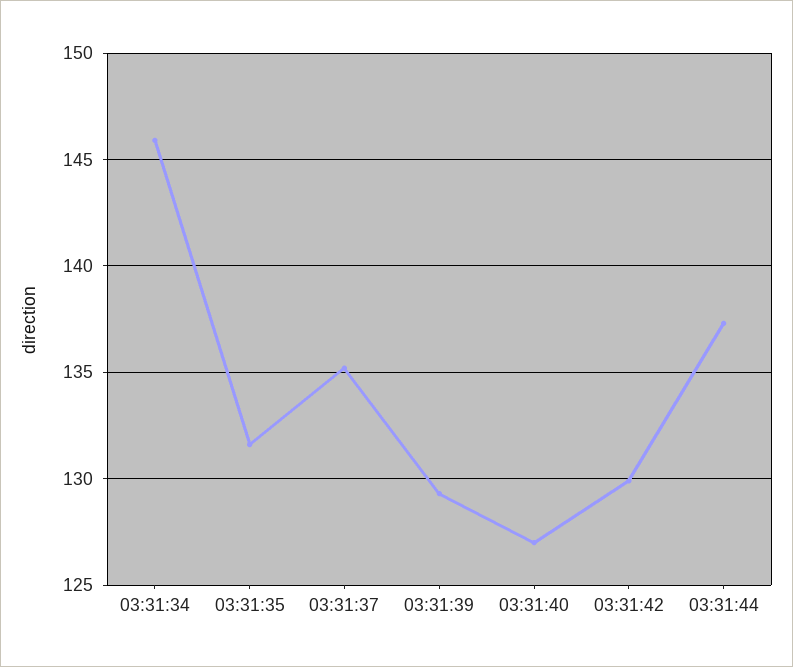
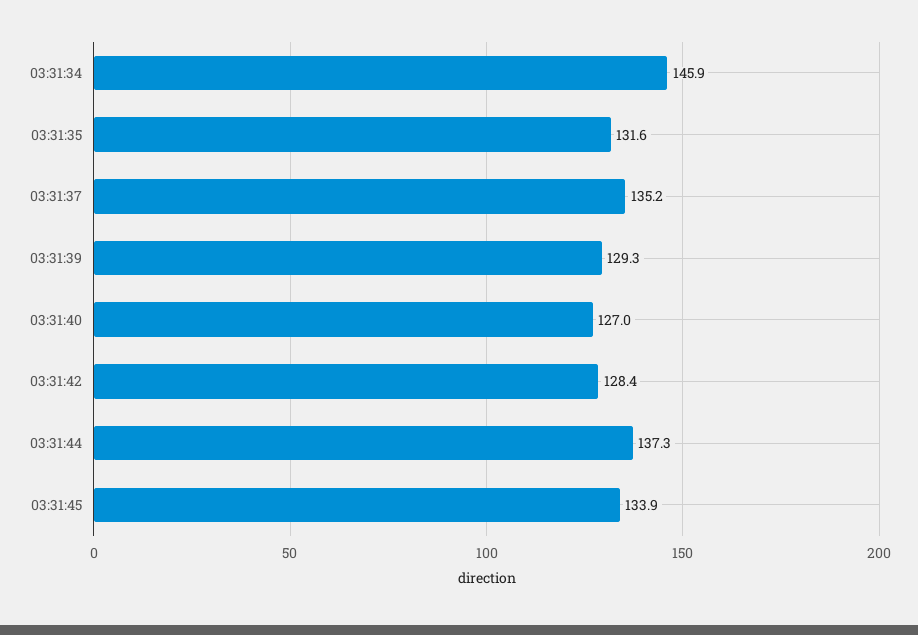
03:31:42: 130 -> 128.4
03:31:45: none -> 133.9

